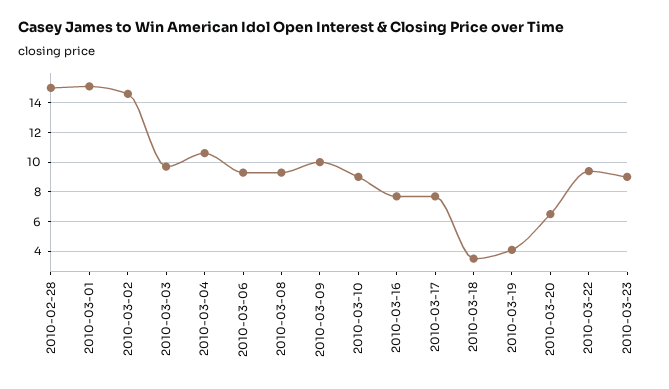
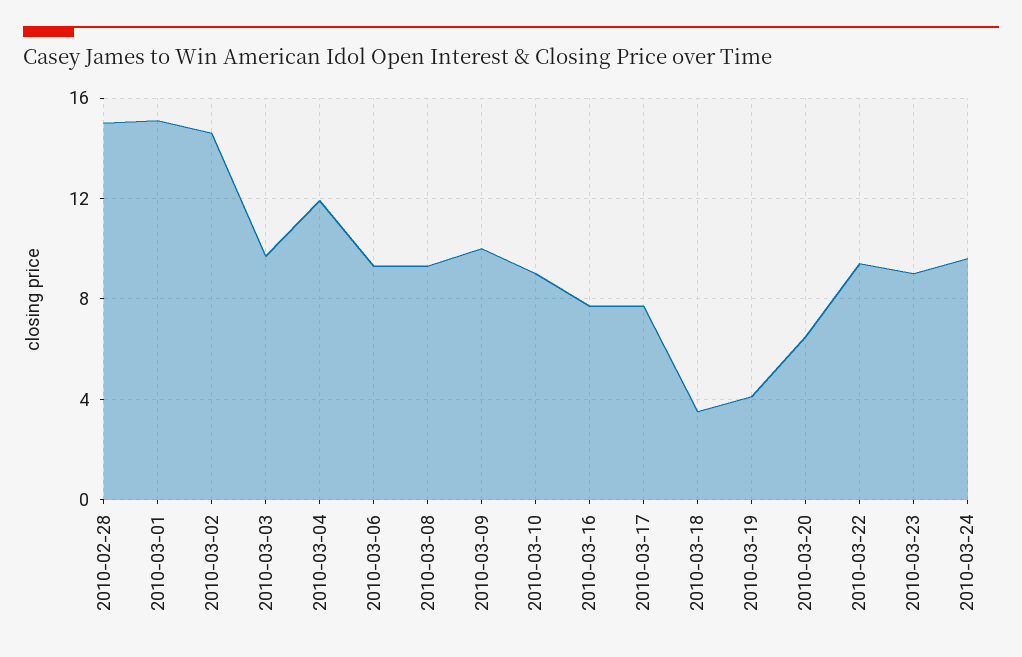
2010-03-04: 10.5 -> 12
2010-03-24: none -> 9.5

